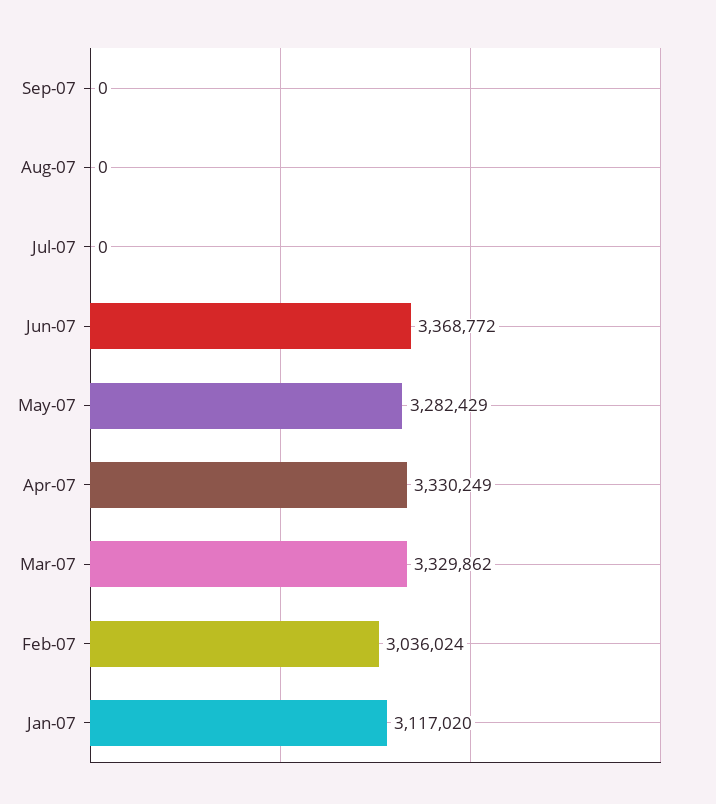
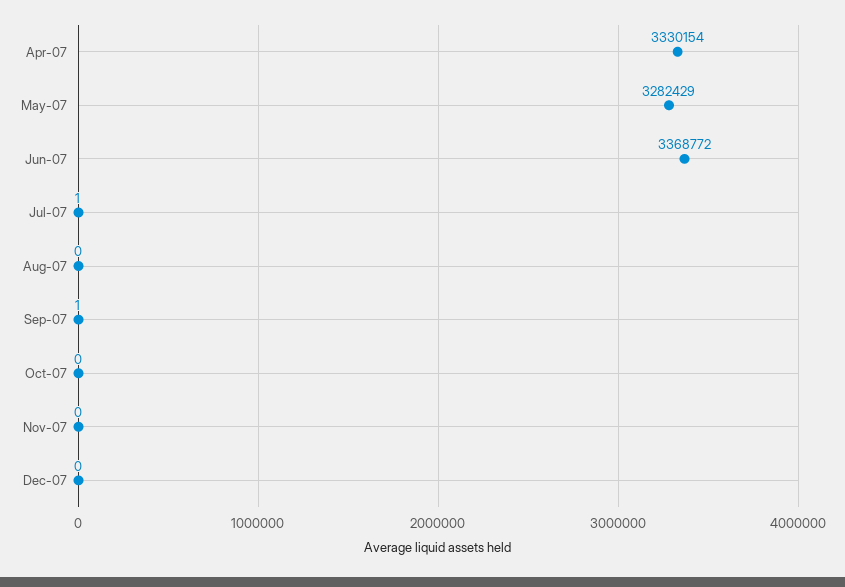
Sep-07: 0 -> 1
Jul-07: 0 -> 1
Apr-07: 3330249 -> 3330154
Mar-07: 3329862 -> none
Feb-07: 3036024 -> none
Jan-07: 3117020 -> none
Oct-07: none -> 0
Nov-07: none -> 0
Dec-07: none -> 0

